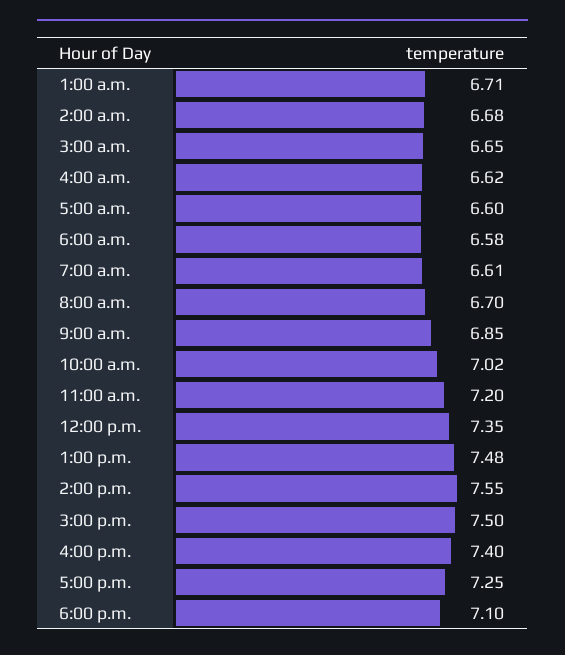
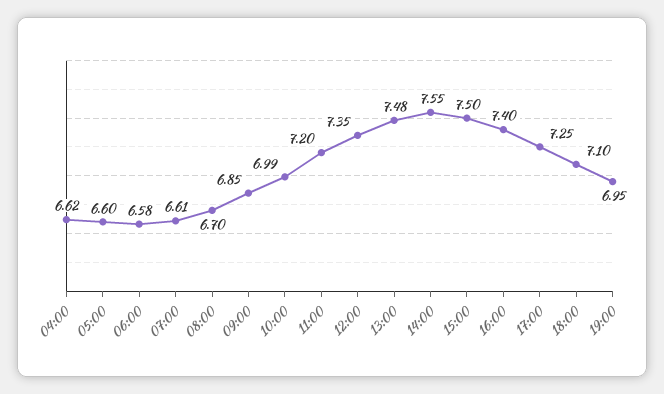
1:00 a.m.: 6.71 -> none
2:00 a.m.: 6.68 -> none
3:00 a.m.: 6.65 -> none
10:00 a.m.: 7.02 -> 6.99
19:00: none -> 6.95

